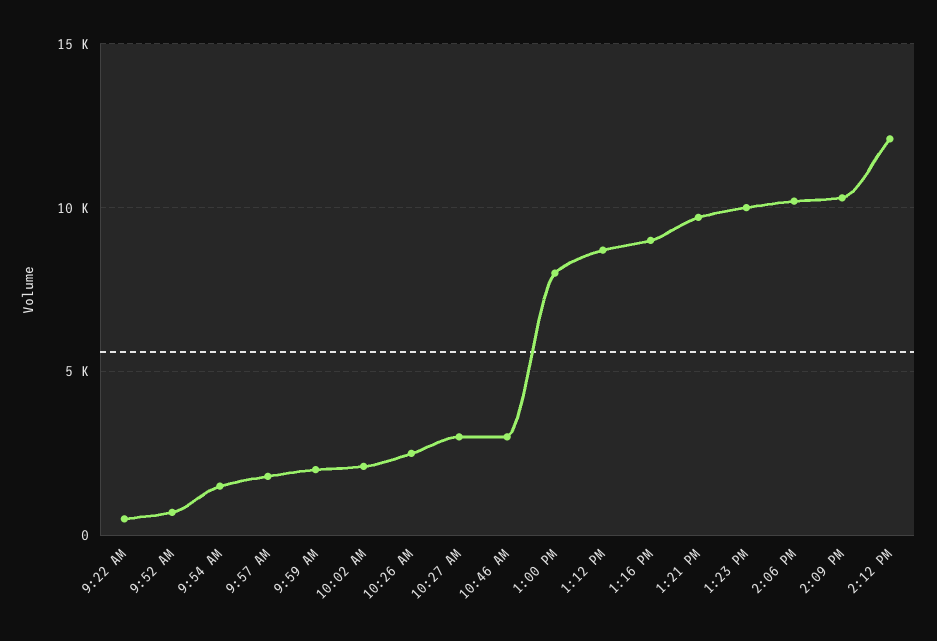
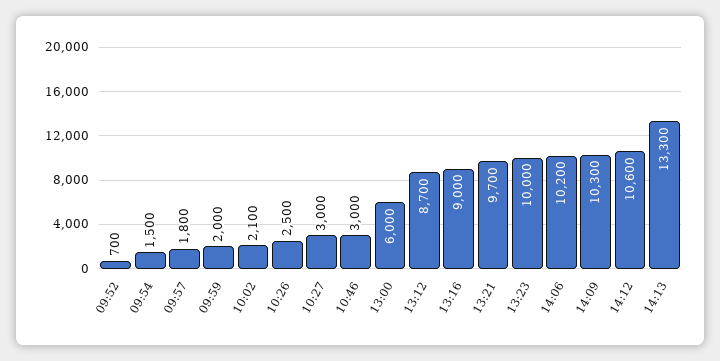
9:22 AM: 500 -> none
1:00 PM: 8000 -> 6000
2:12 PM: 12000 -> 10600
14:13: none -> 13300

